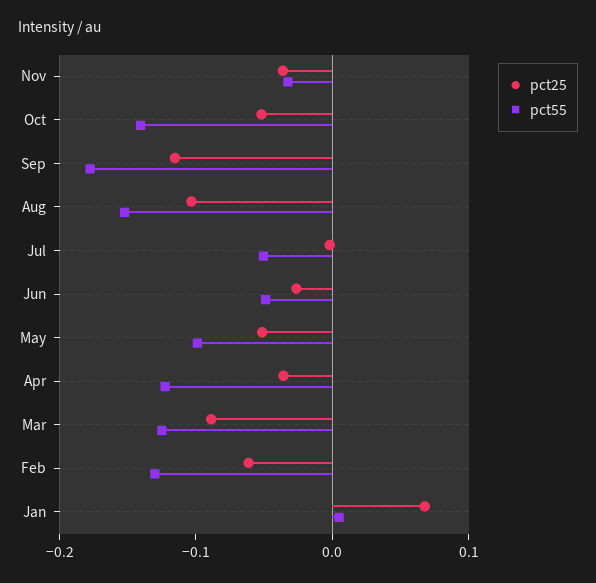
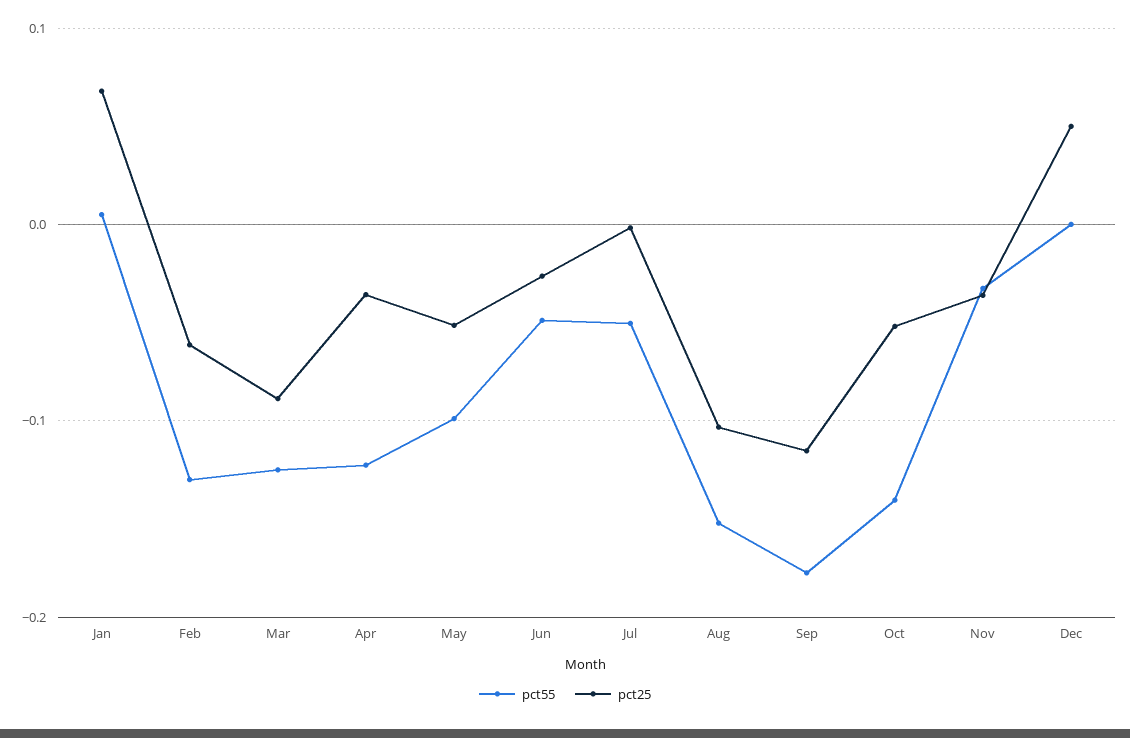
pct55, Dec: none -> 0
pct25, Dec: none -> 0.05

